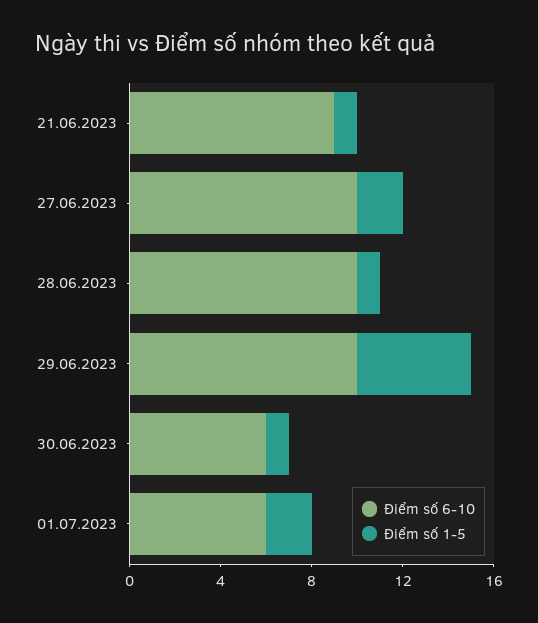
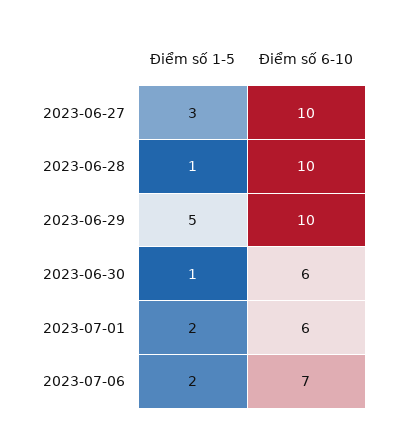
Điểm số 6-10, 21.06.2023: 9 -> none
Điểm số 1-5, 21.06.2023: 1 -> none
Điểm số 1-5, 27.06.2023: 2 -> 3
Điểm số 1-5, 2023-07-06: none -> 2
Điểm số 6-10, 2023-07-06: none -> 7

